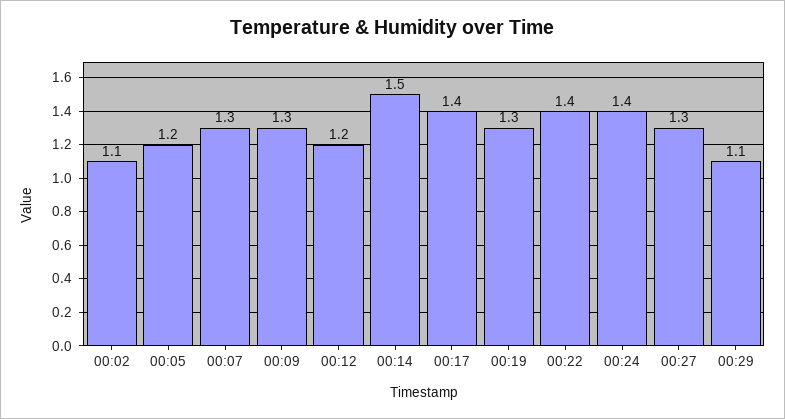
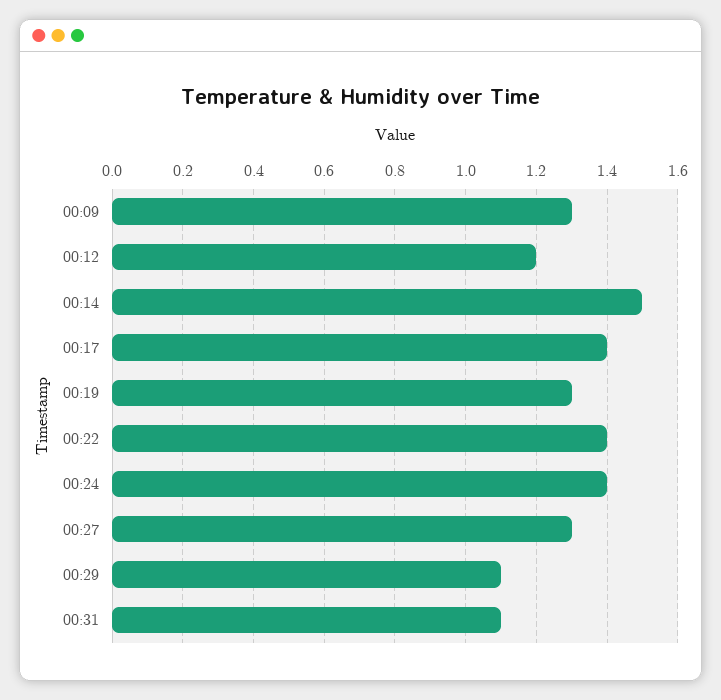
00:02: 1.1 -> none
00:05: 1.2 -> none
00:07: 1.3 -> none
00:31: none -> 1.1

